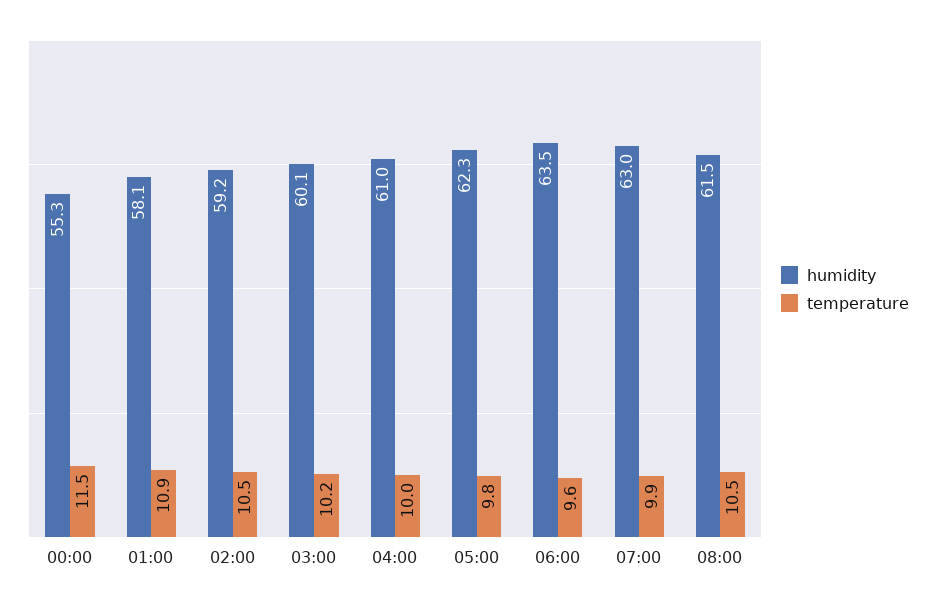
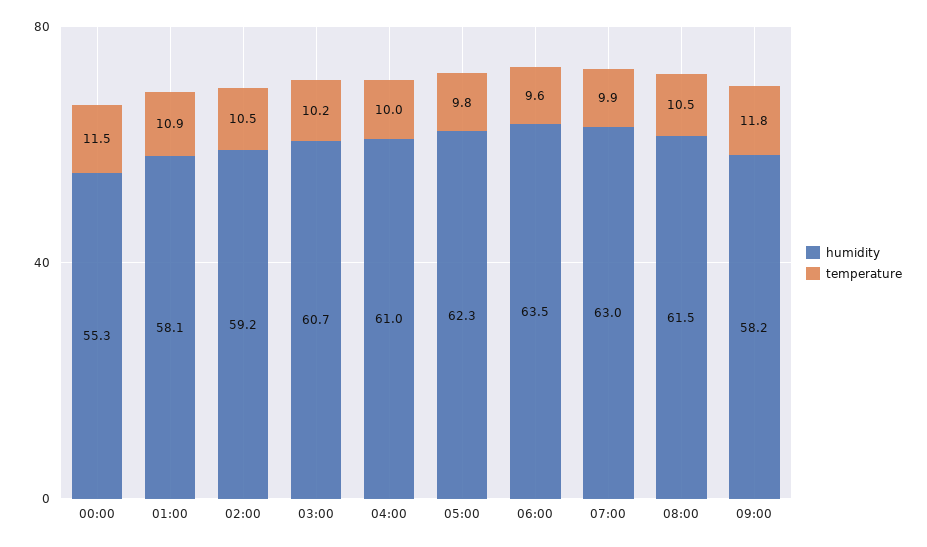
humidity, 03:00: 60.1 -> 60.7
humidity, 09:00: none -> 58.2
temperature, 09:00: none -> 11.8

